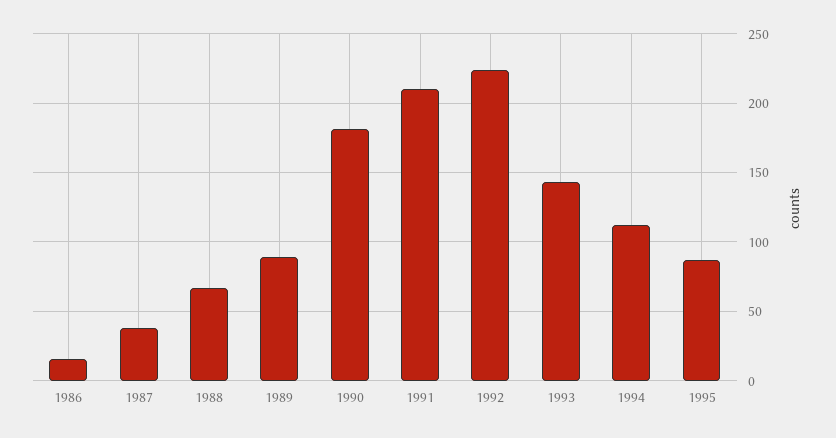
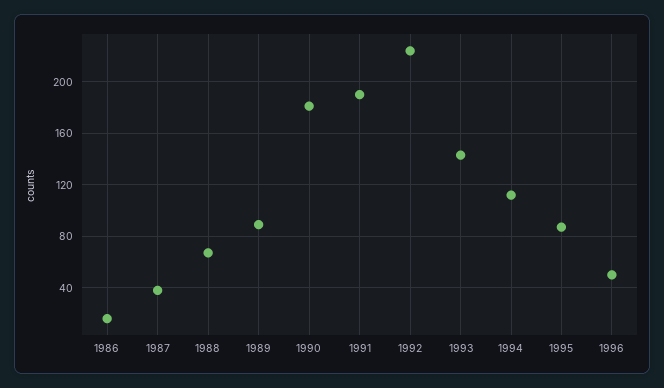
1991: 210 -> 190
1996: none -> 50

